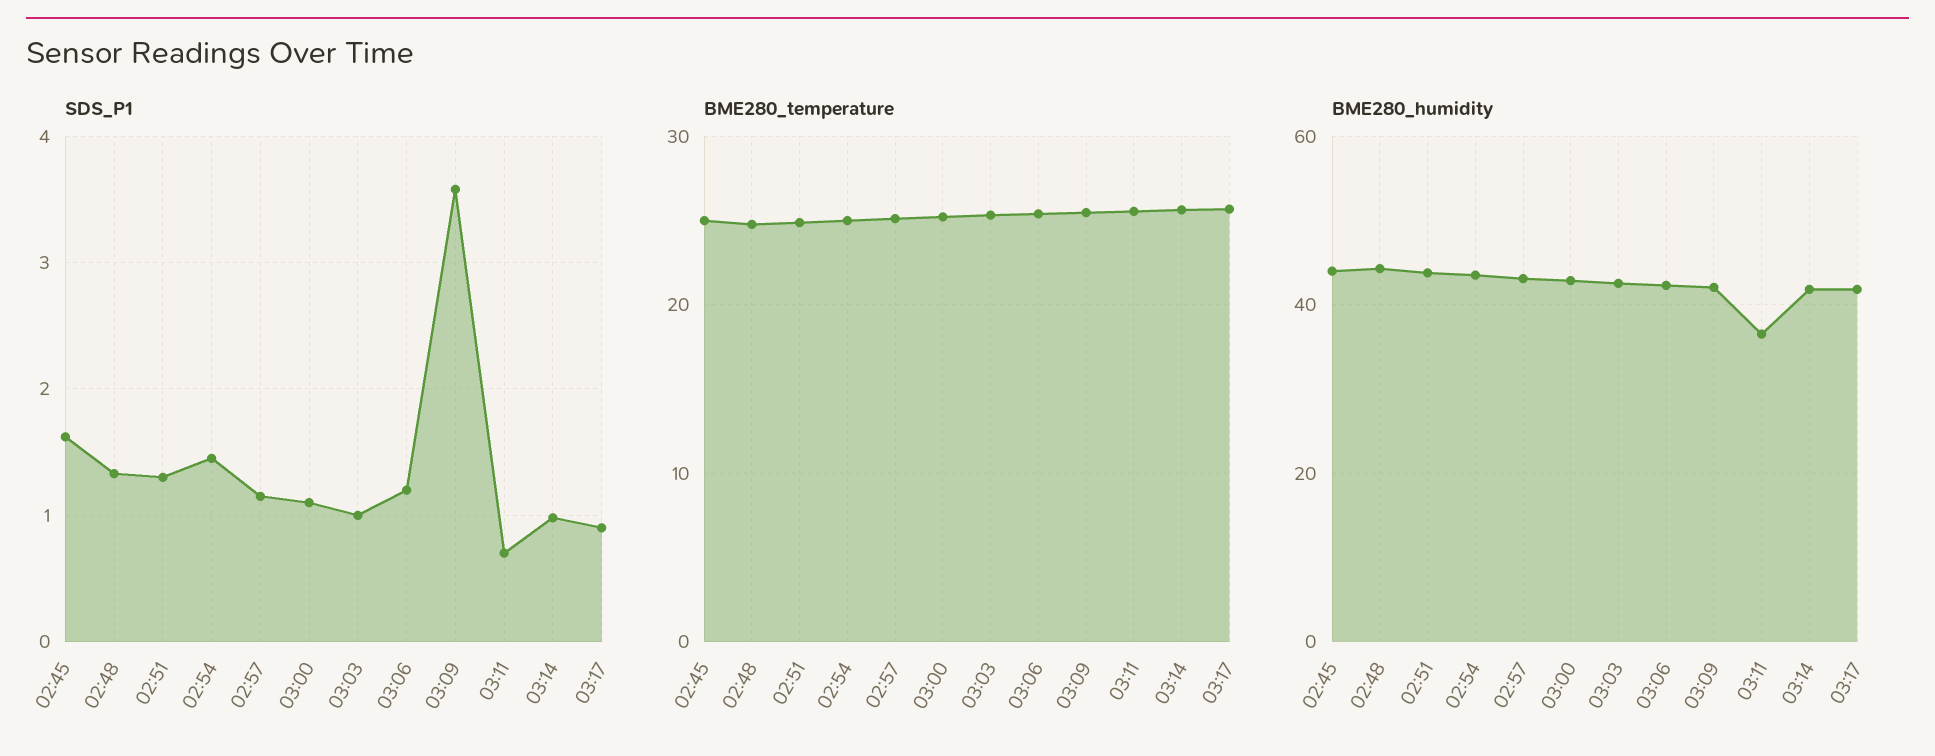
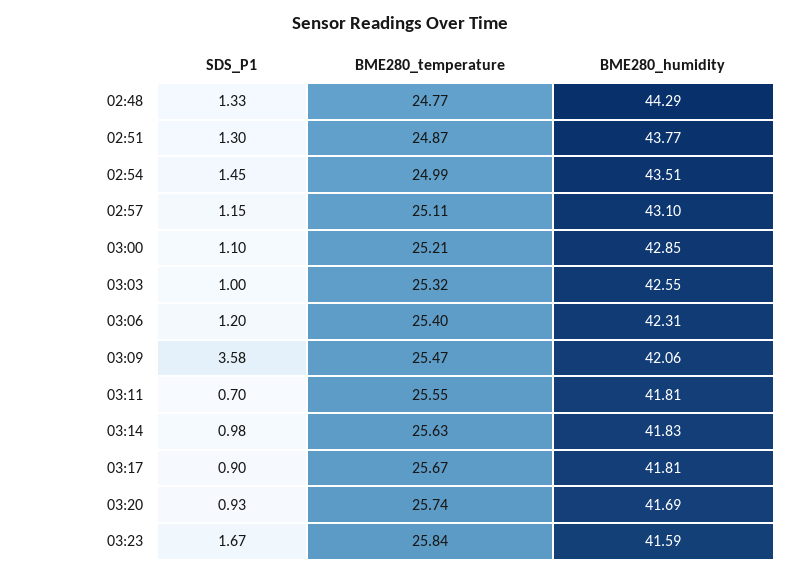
SDS_P1, 02:45: 1.6 -> none
BME280_temperature, 02:45: 25 -> none
BME280_humidity, 02:45: 44 -> none
BME280_humidity, 03:11: 36 -> 41.81
SDS_P1, 03:20: none -> 0.93
BME280_temperature, 03:20: none -> 25.74
BME280_humidity, 03:20: none -> 41.69
SDS_P1, 03:23: none -> 1.67
BME280_temperature, 03:23: none -> 25.84
BME280_humidity, 03:23: none -> 41.59

